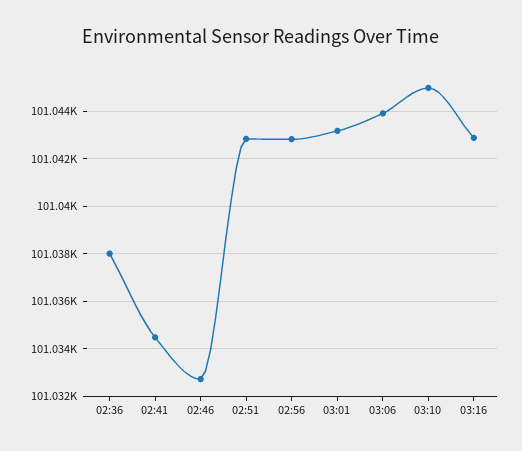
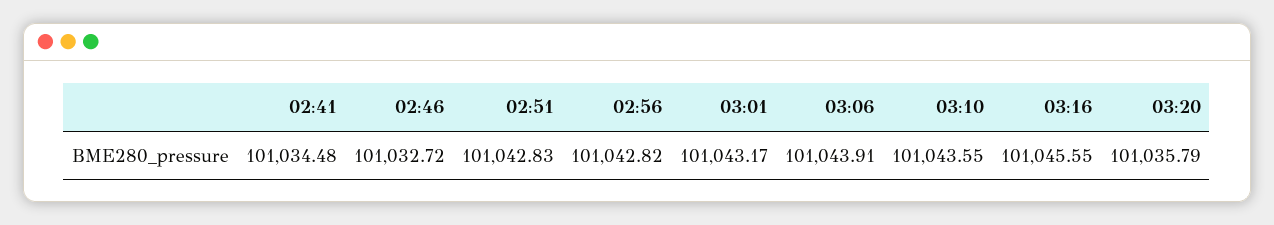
02:36: 101038 -> none
03:10: 101045 -> 101043.55
03:16: 101043 -> 101045.55
03:20: none -> 101035.79

